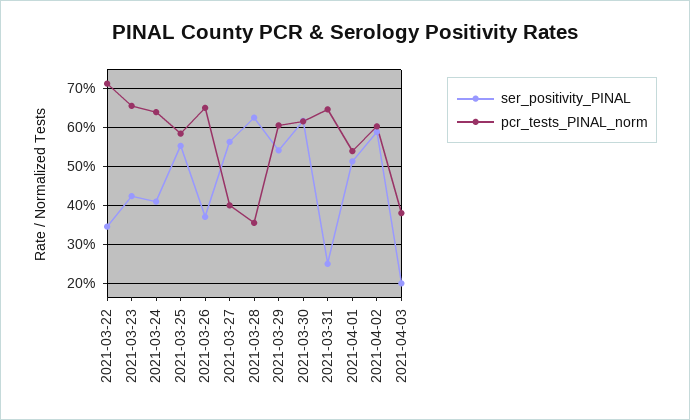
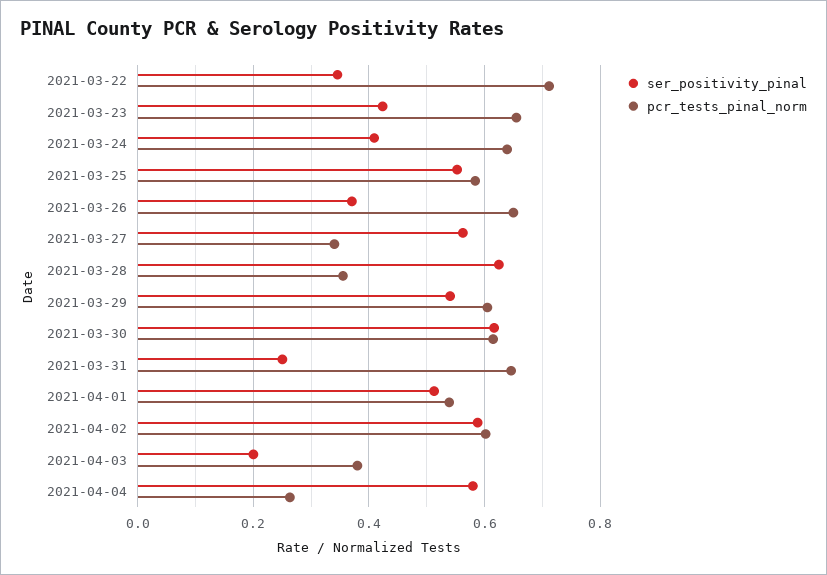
pcr_tests_PINAL_norm, 2021-03-27: 0.4 -> 0.34
ser_positivity_PINAL, 2021-04-04: none -> 0.58
pcr_tests_PINAL_norm, 2021-04-04: none -> 0.26

